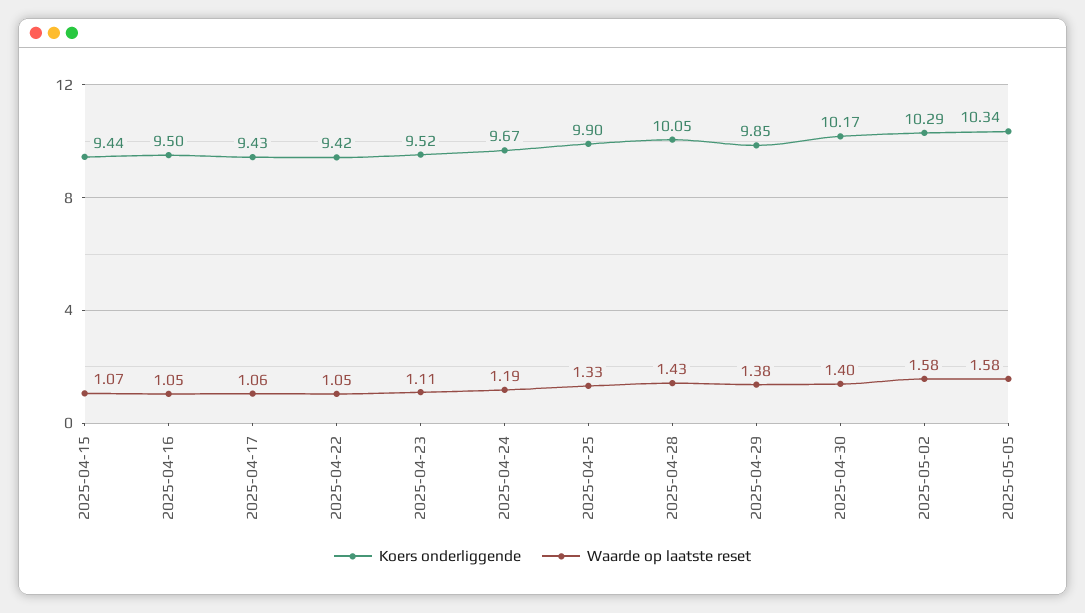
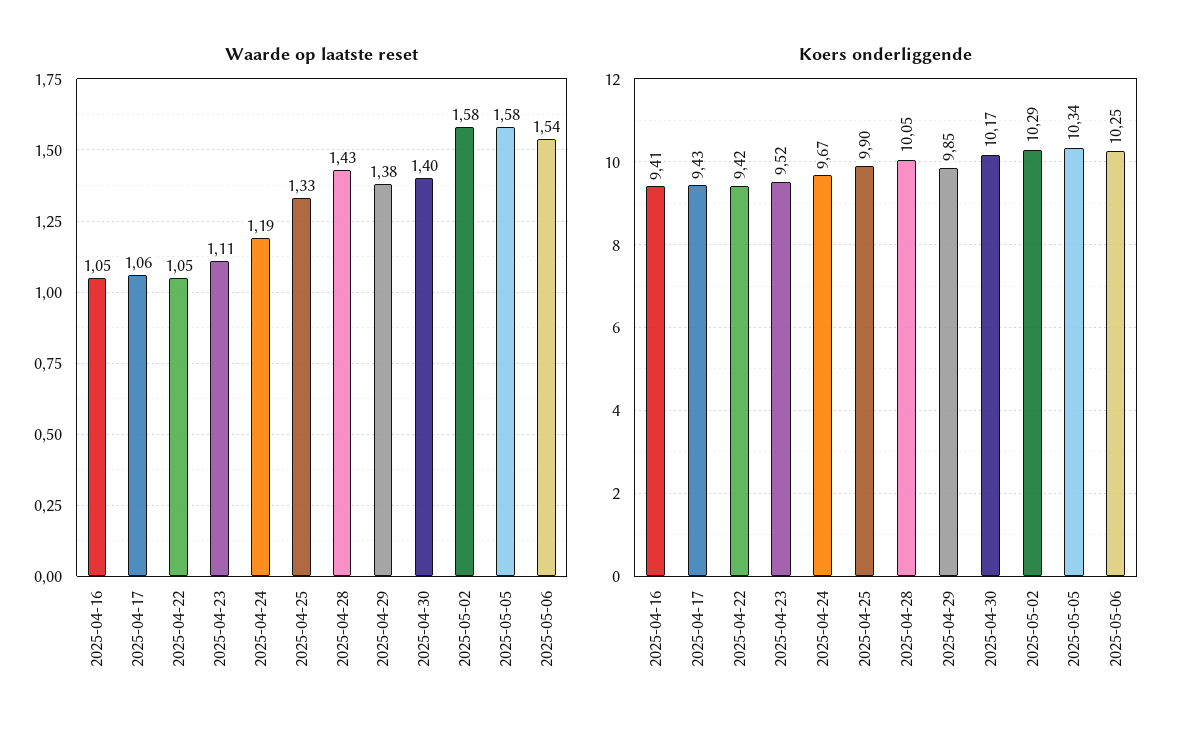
Koers onderliggende, 2025-04-15: 9.44 -> none
Waarde op laatste reset, 2025-04-15: 1.07 -> none
Koers onderliggende, 2025-04-16: 9.5 -> 9.41
Waarde op laatste reset, 2025-05-06: none -> 1.54
Koers onderliggende, 2025-05-06: none -> 10.25

